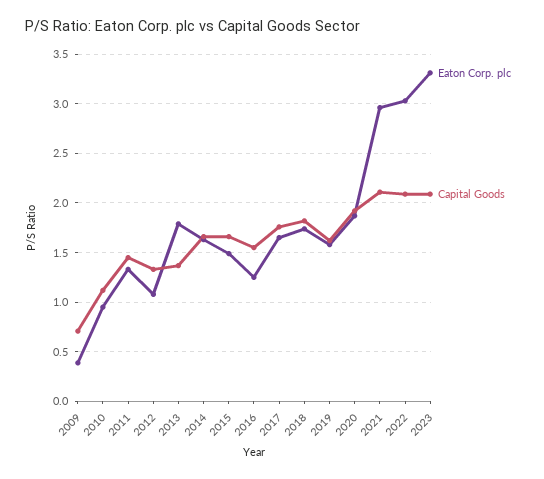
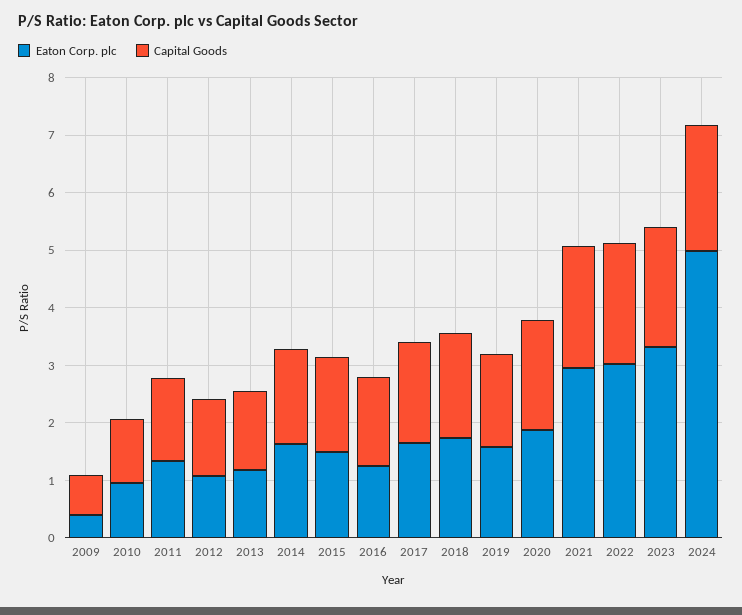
Eaton Corp. plc, 2013: 1.8 -> 1.2
Eaton Corp. plc, 2024: none -> 5
Capital Goods, 2024: none -> 2.2

